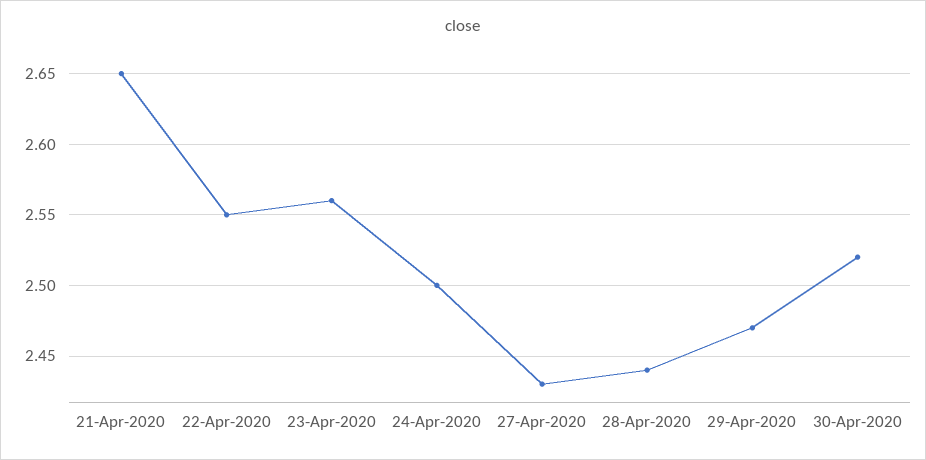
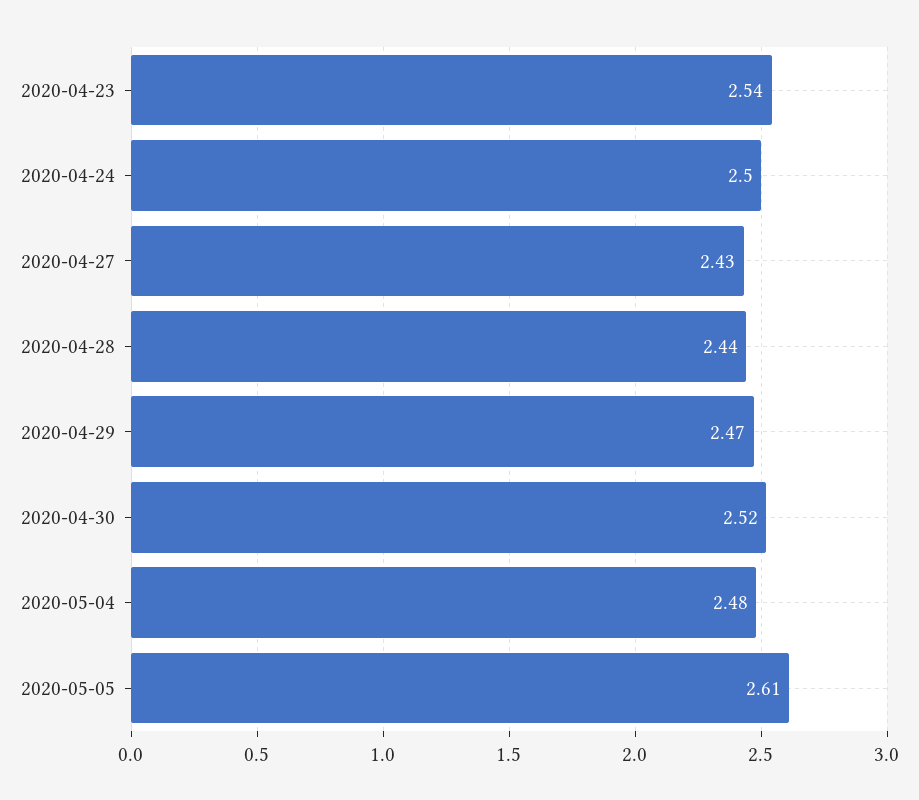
21-Apr-2020: 2.65 -> none
22-Apr-2020: 2.55 -> none
23-Apr-2020: 2.56 -> 2.54
2020-05-04: none -> 2.48
2020-05-05: none -> 2.61

